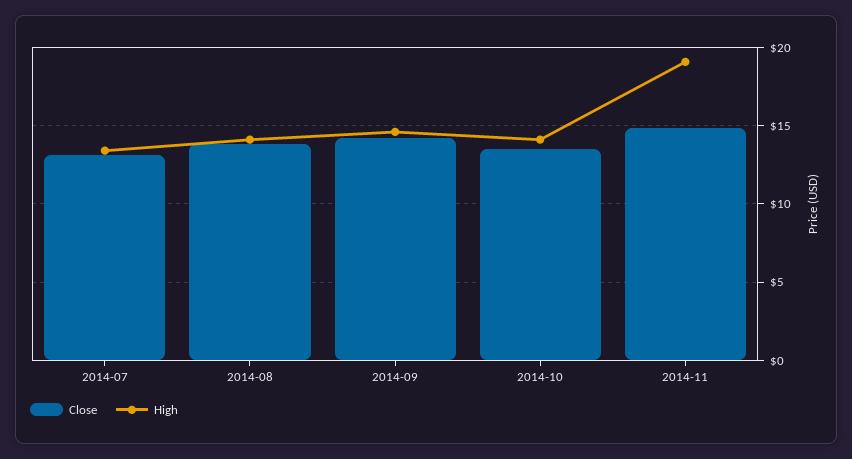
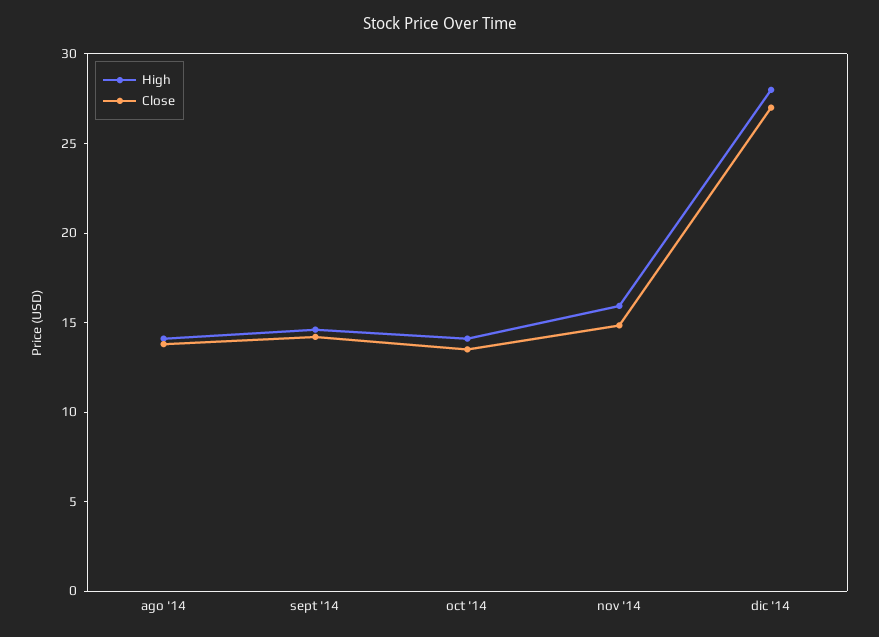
Close, 2014-07: 13 -> none
High, 2014-07: 13.5 -> none
High, 2014-11: 19 -> 16
High, dic '14: none -> 28
Close, dic '14: none -> 27

